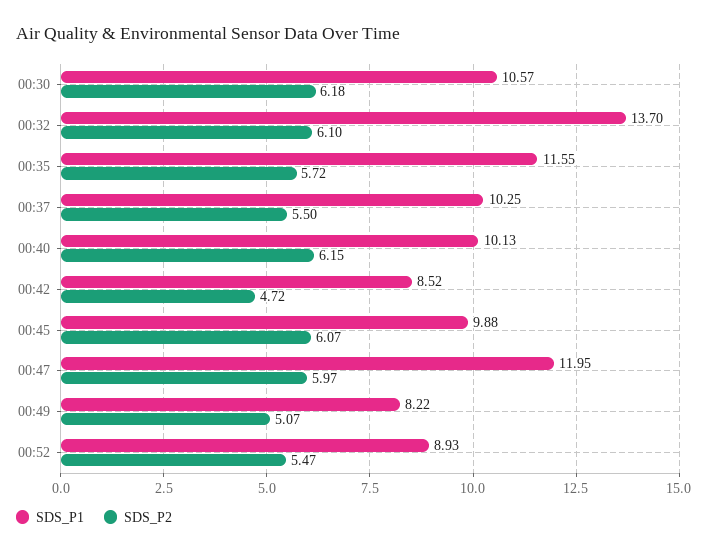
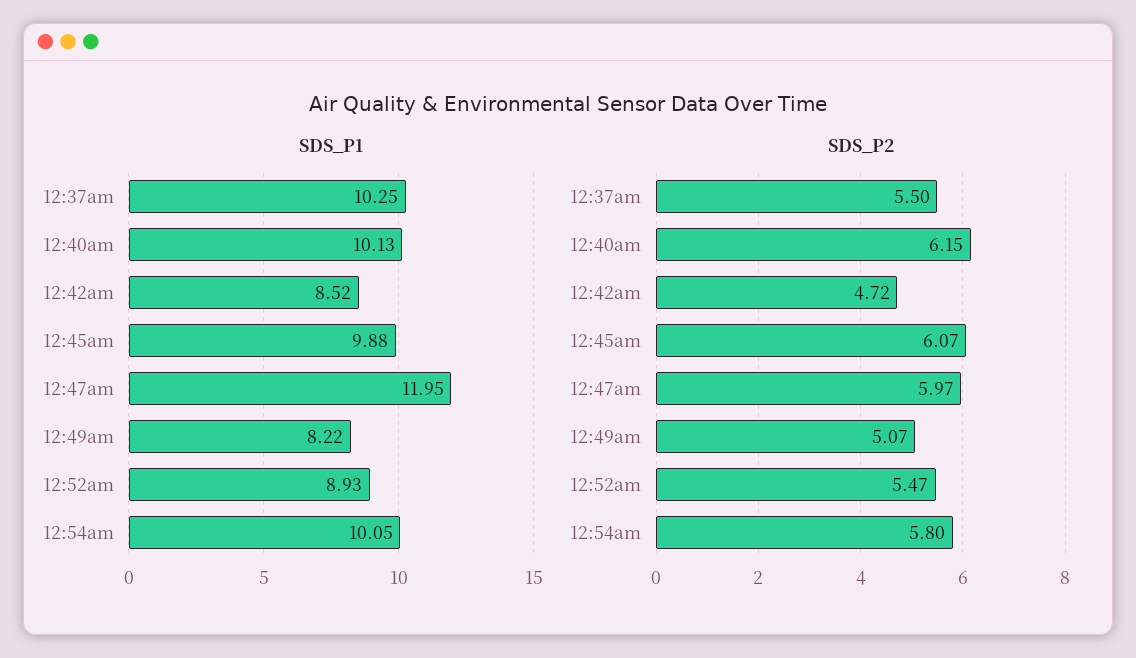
SDS_P1, 00:30: 10.57 -> none
SDS_P2, 00:30: 6.18 -> none
SDS_P1, 00:32: 13.7 -> none
SDS_P2, 00:32: 6.1 -> none
SDS_P1, 00:35: 11.55 -> none
SDS_P2, 00:35: 5.72 -> none
SDS_P1, 12:54am: none -> 10.05
SDS_P2, 12:54am: none -> 5.8

